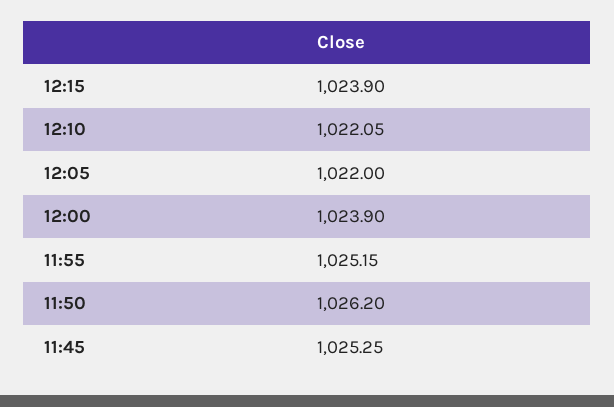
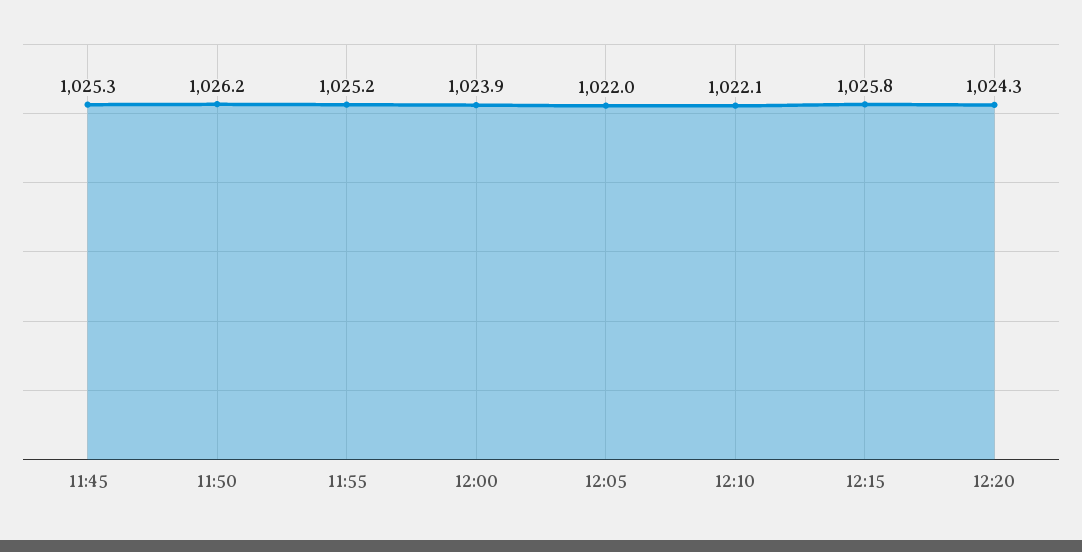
12:15: 1023.9 -> 1025.8
12:20: none -> 1024.3

